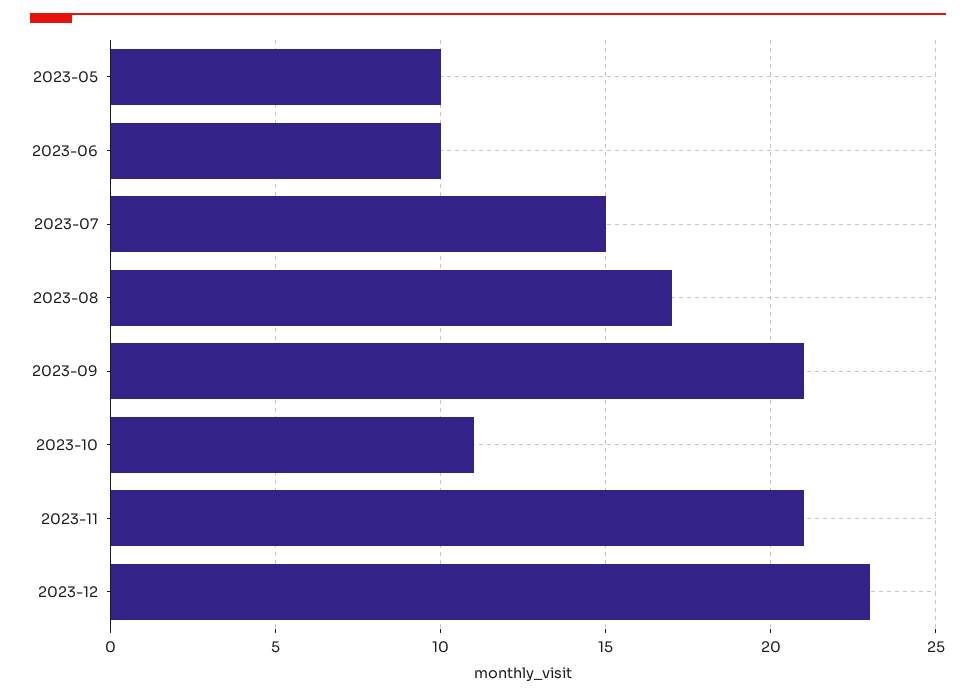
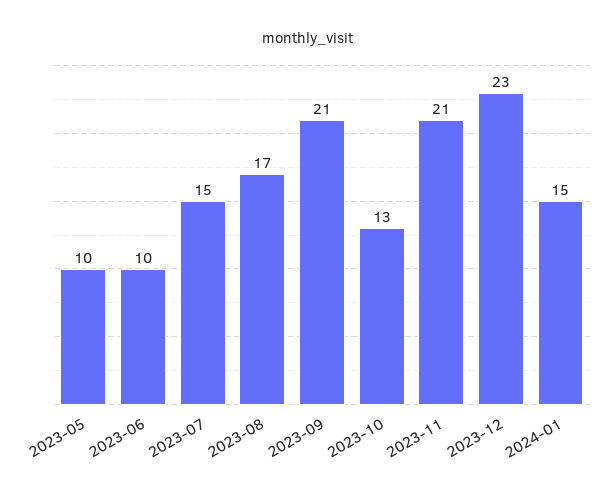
2023-10: 11 -> 13
2024-01: none -> 15

